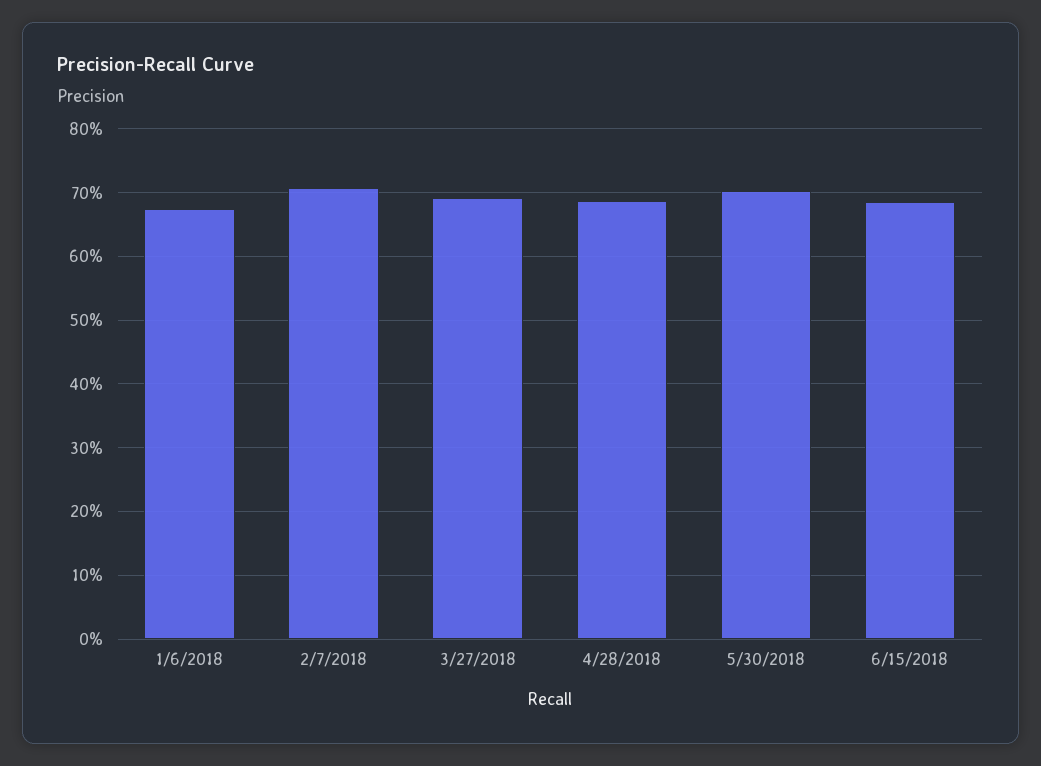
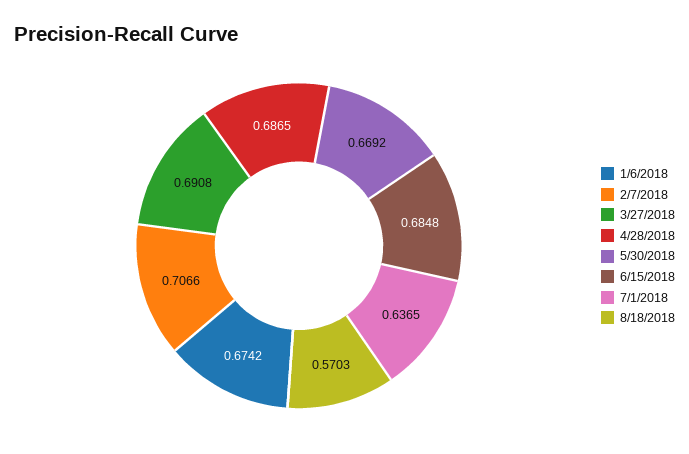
5/30/2018: 0.7 -> 0.6692
7/1/2018: none -> 0.6365
8/18/2018: none -> 0.5703

